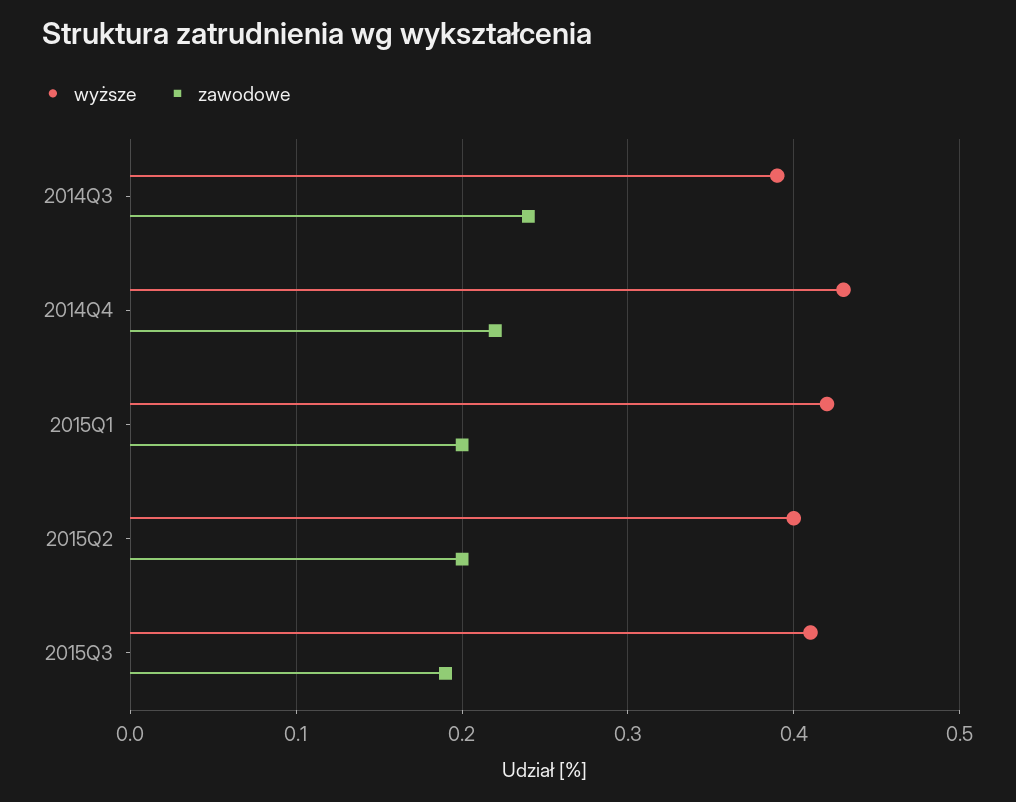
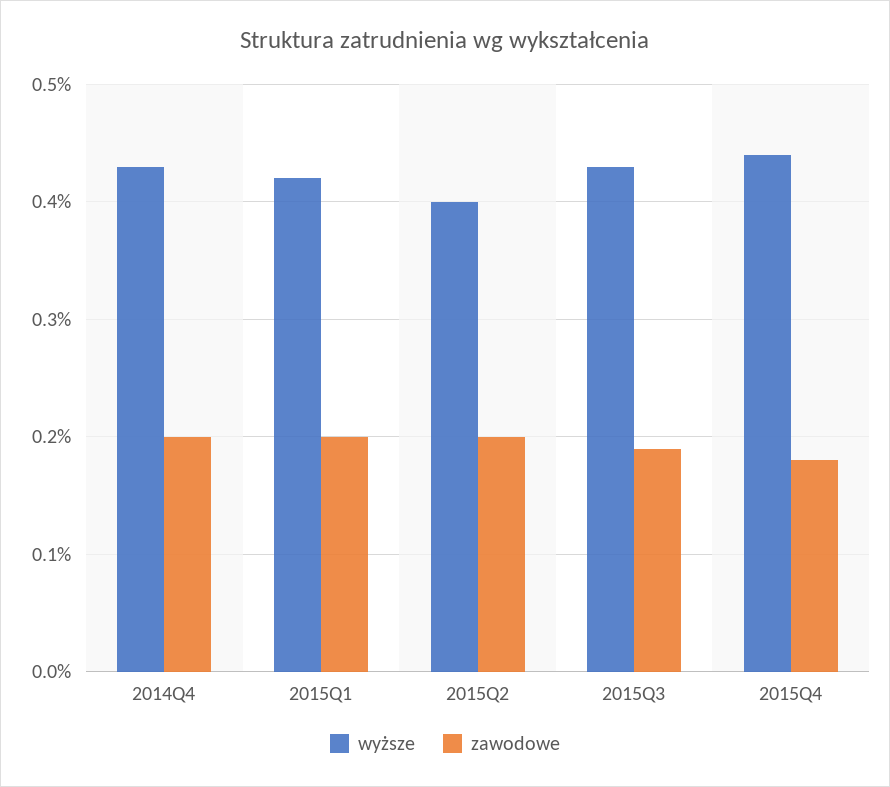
wyższe, 2014Q3: 0.39 -> none
zawodowe, 2014Q3: 0.24 -> none
zawodowe, 2014Q4: 0.22 -> 0.2
wyższe, 2015Q3: 0.41 -> 0.43
wyższe, 2015Q4: none -> 0.44
zawodowe, 2015Q4: none -> 0.18

